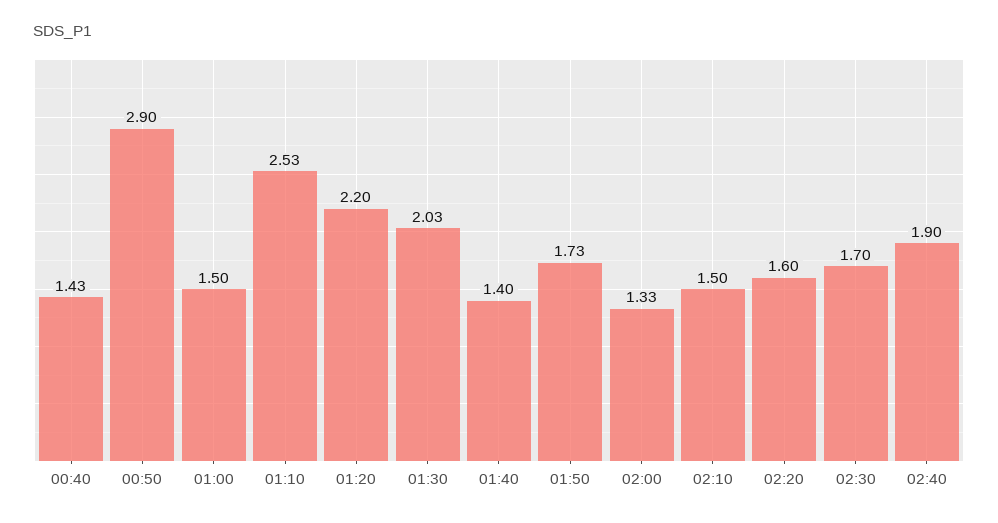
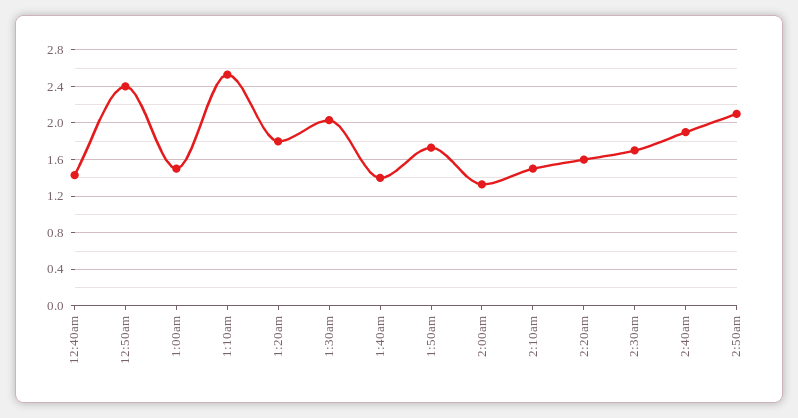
00:50: 2.9 -> 2.4
01:20: 2.2 -> 1.8
2:50am: none -> 2.1

